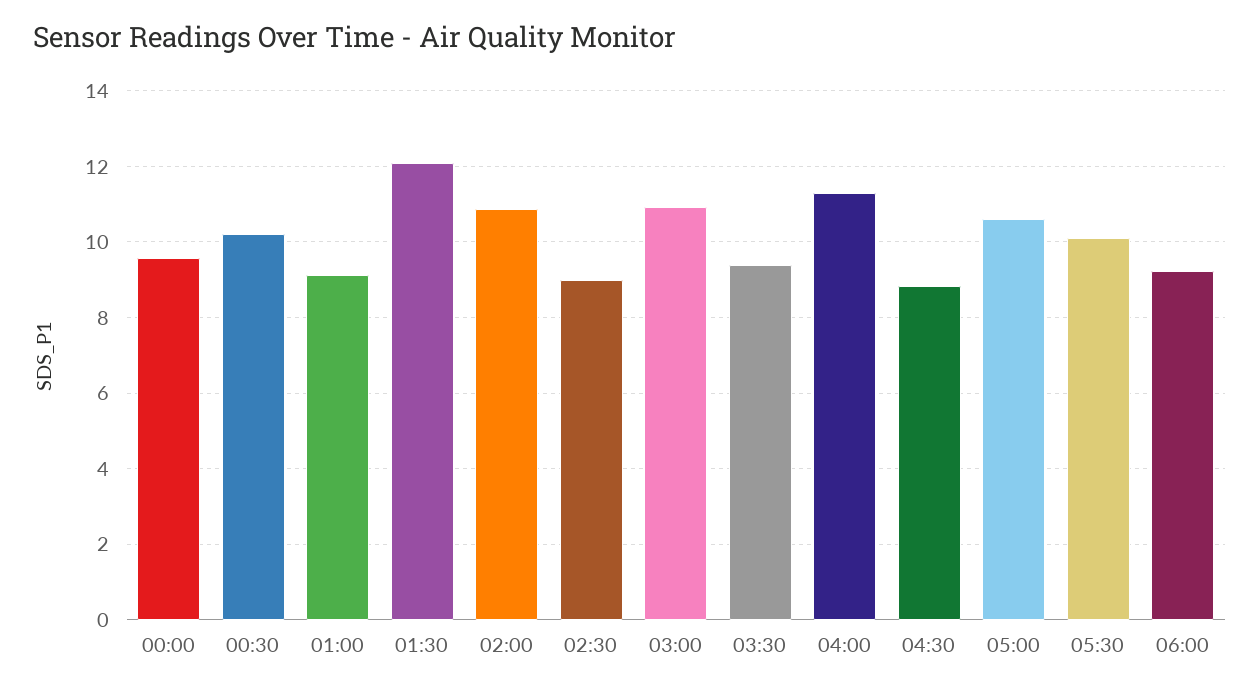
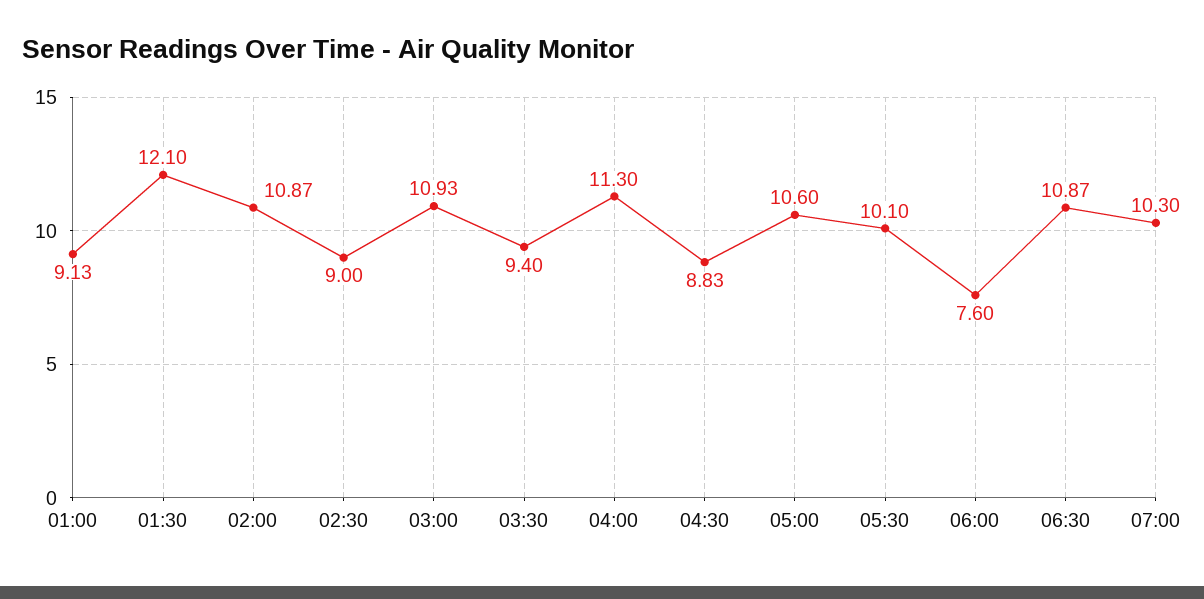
00:00: 9.6 -> none
00:30: 10.2 -> none
06:00: 9.2 -> 7.6
06:30: none -> 10.87
07:00: none -> 10.3

